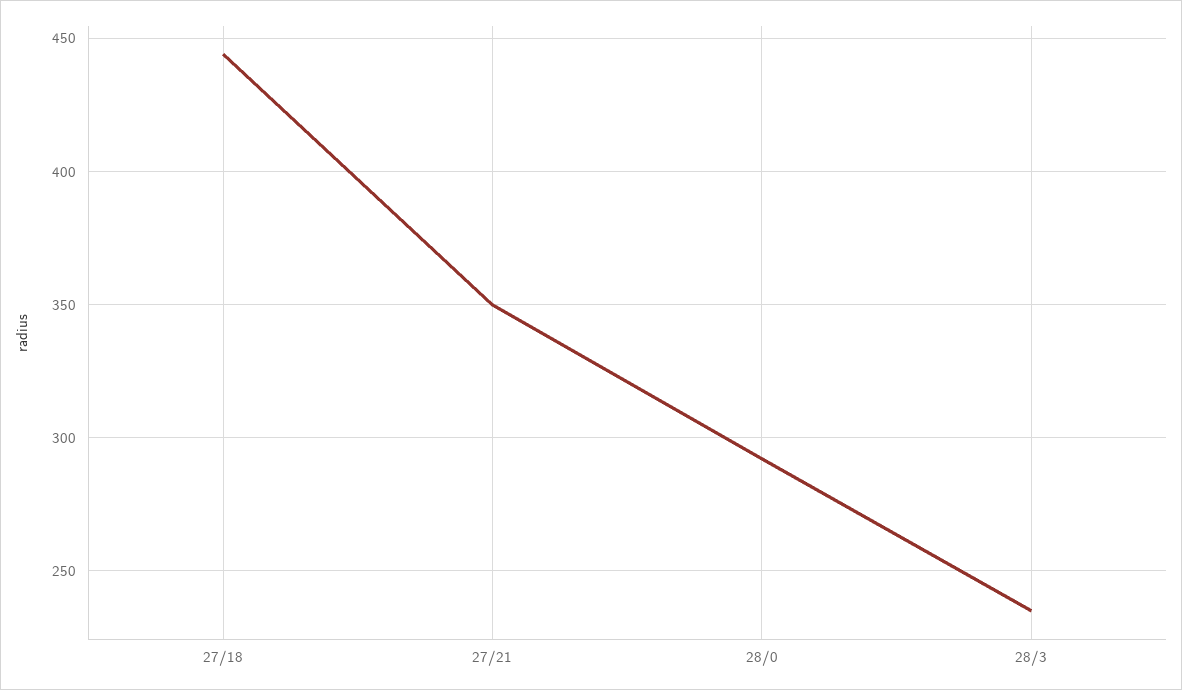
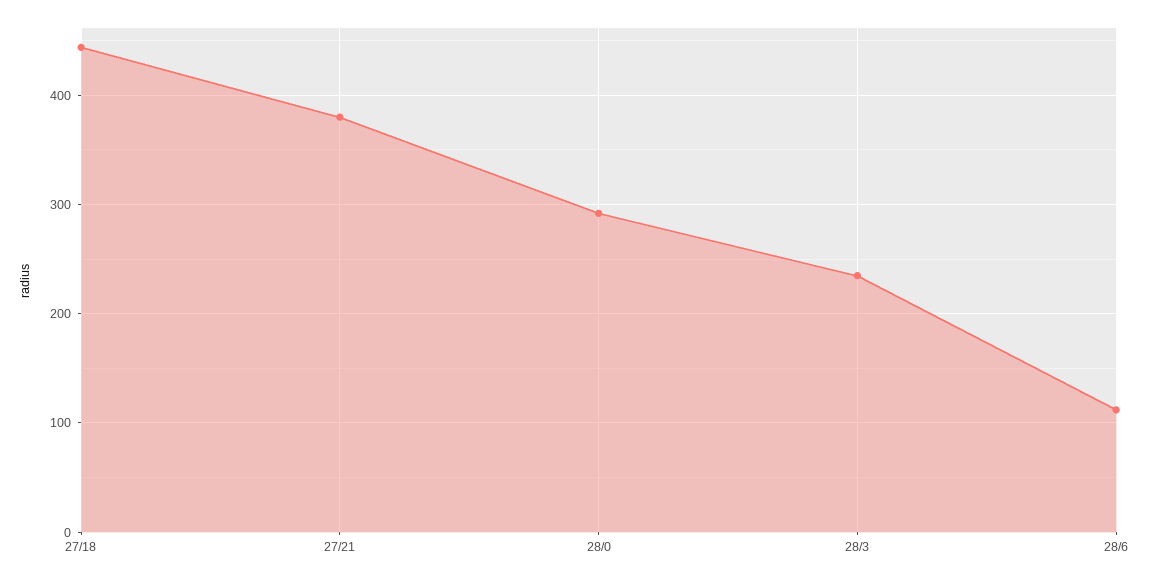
27/21: 350 -> 380
28/6: none -> 110

